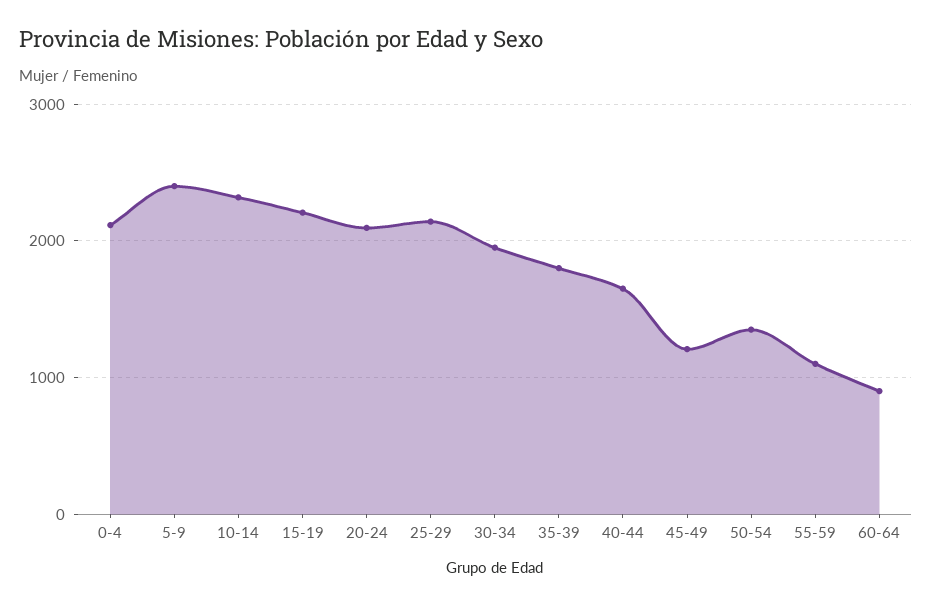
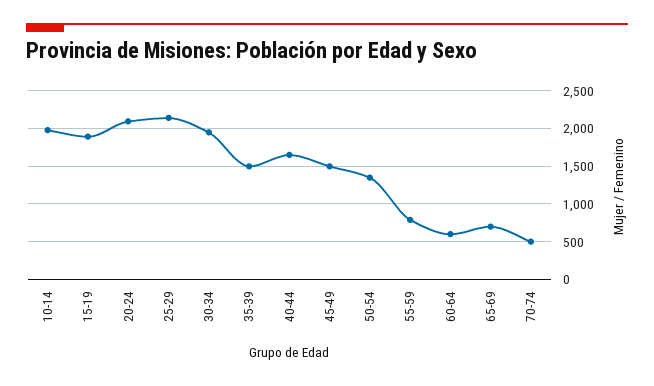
0-4: 2100 -> none
5-9: 2400 -> none
10-14: 2300 -> 2000
15-19: 2200 -> 1900
35-39: 1800 -> 1500
45-49: 1200 -> 1500
55-59: 1100 -> 800
60-64: 900 -> 600
65-69: none -> 700
70-74: none -> 500

